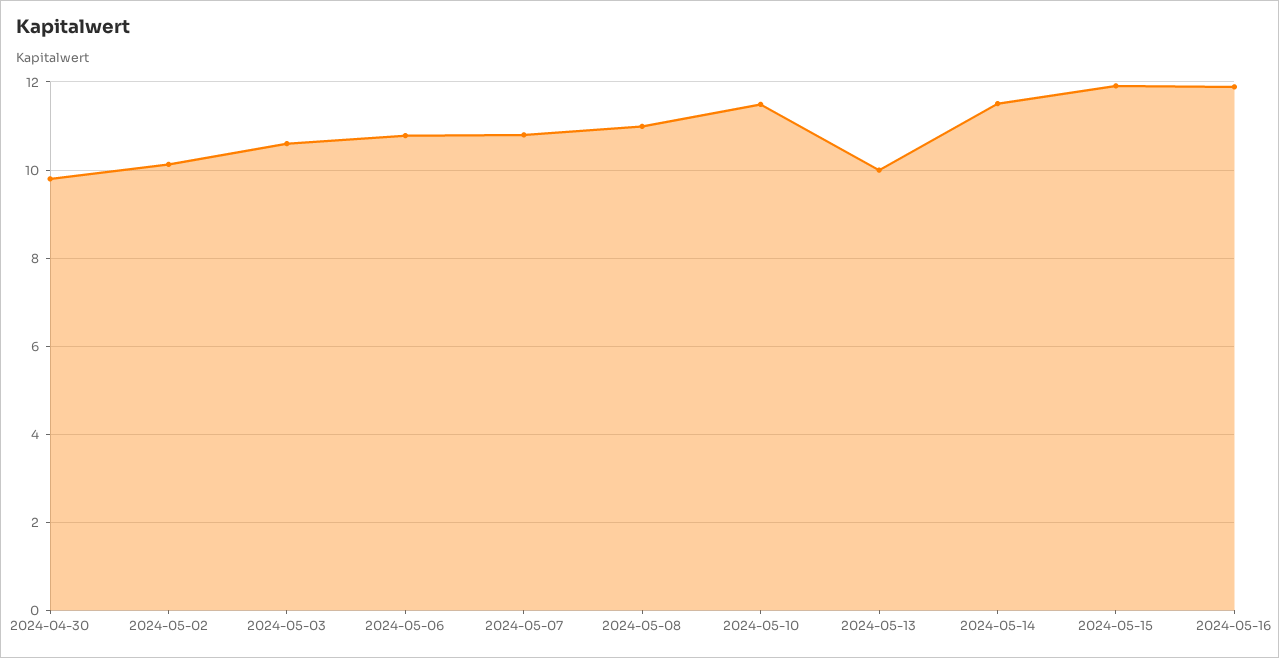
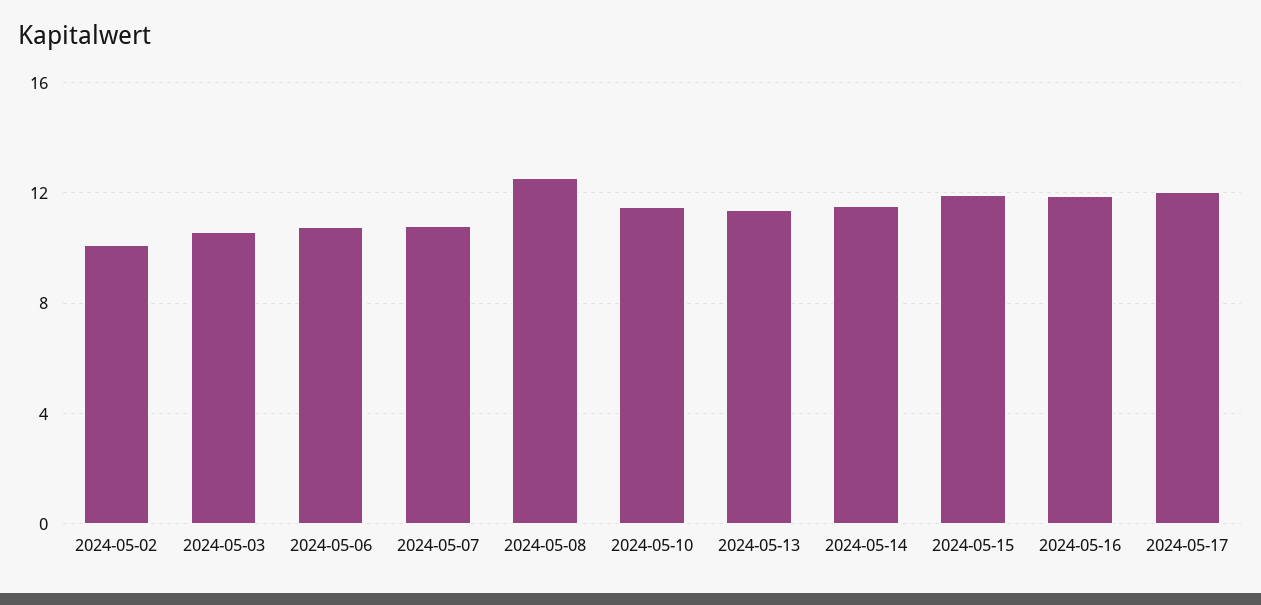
2024-04-30: 9.8 -> none
2024-05-08: 11 -> 12.5
2024-05-13: 10 -> 11.5
2024-05-17: none -> 12

